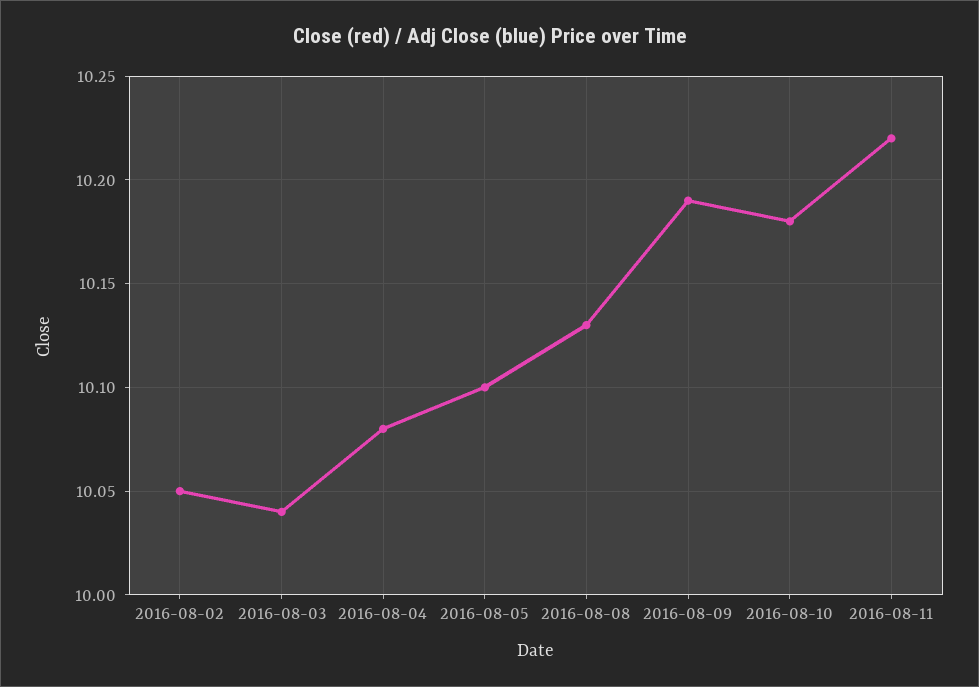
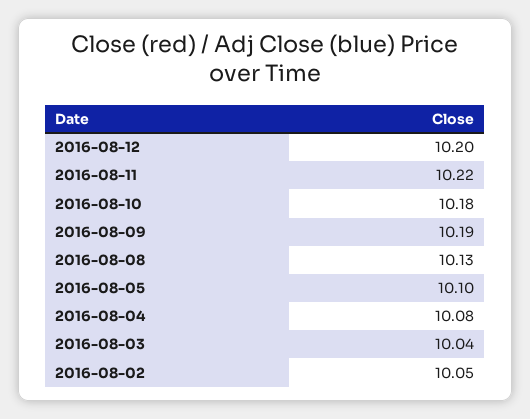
2016-08-12: none -> 10.2

